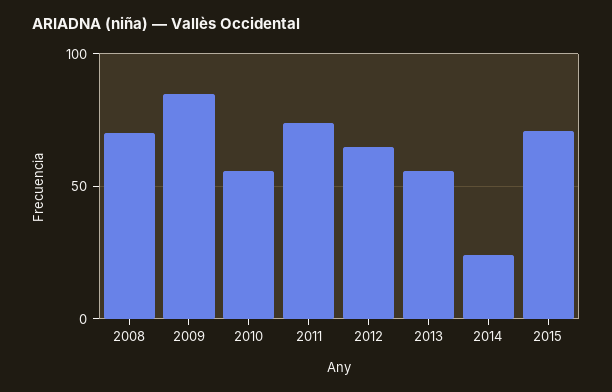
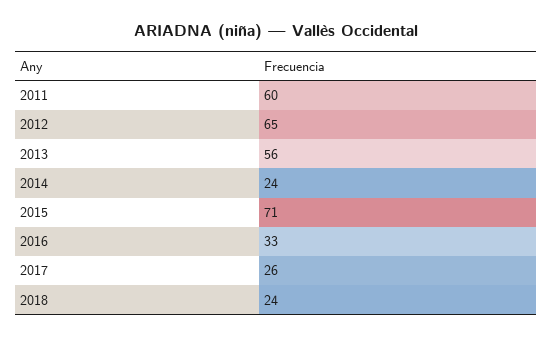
2008: 70 -> none
2009: 85 -> none
2010: 55 -> none
2011: 75 -> 60
2016: none -> 33
2017: none -> 26
2018: none -> 24

